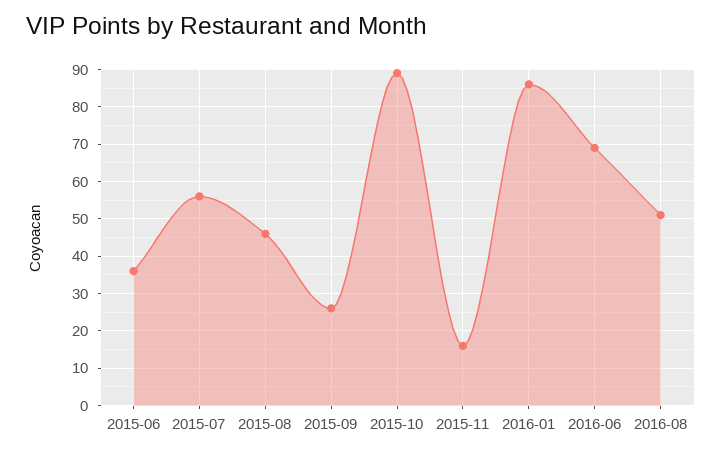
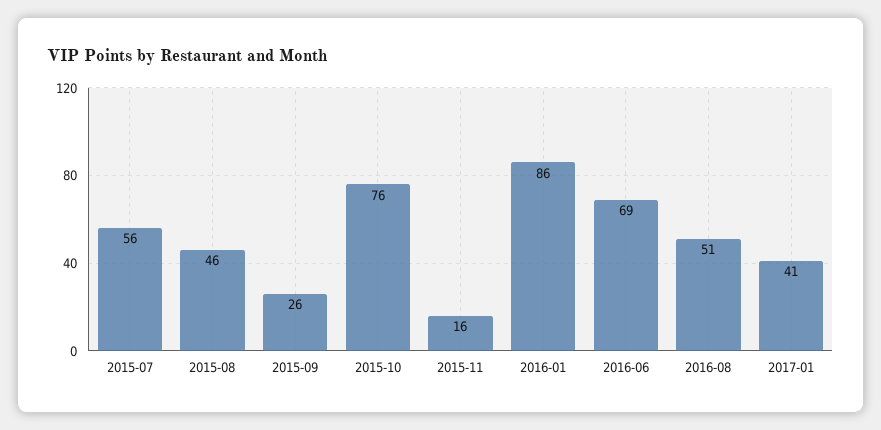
2015-06: 35 -> none
2015-10: 90 -> 76
2017-01: none -> 41

